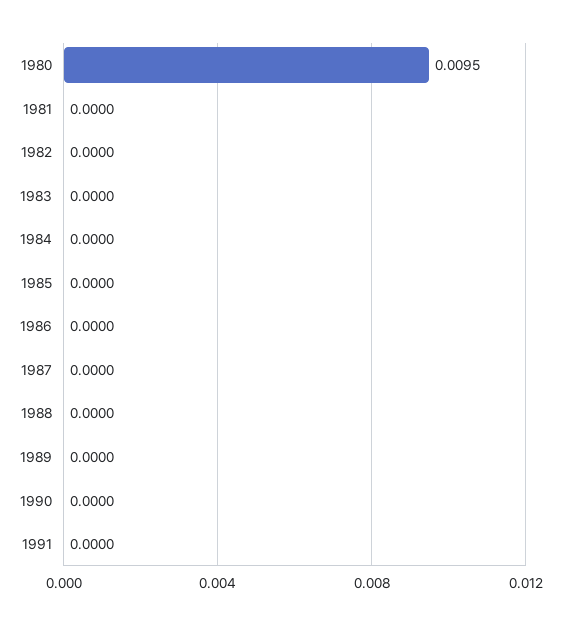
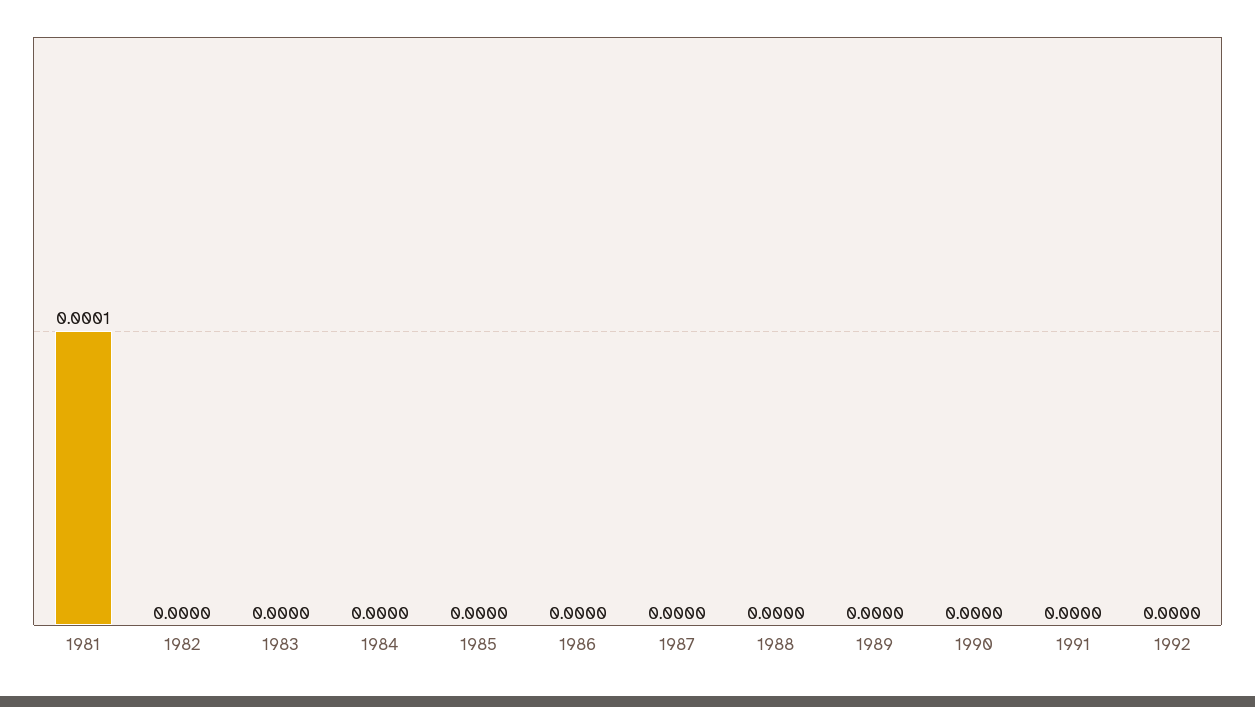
1980: 0.0095 -> none
1981: 0 -> 0.0001
1992: none -> 0

